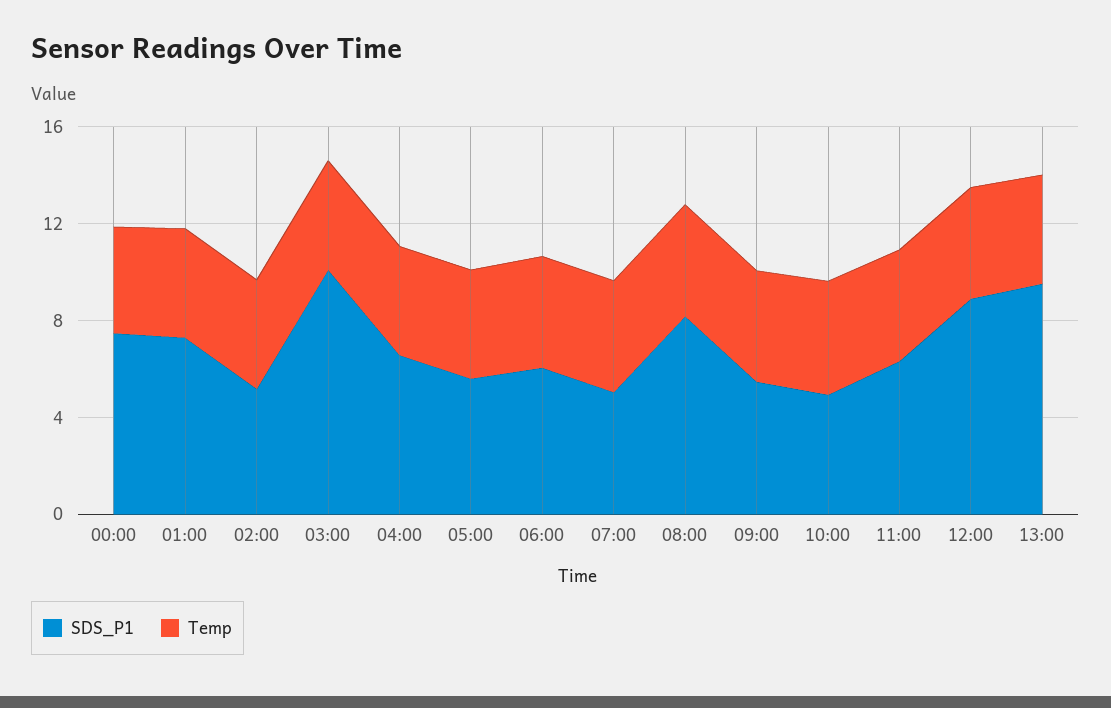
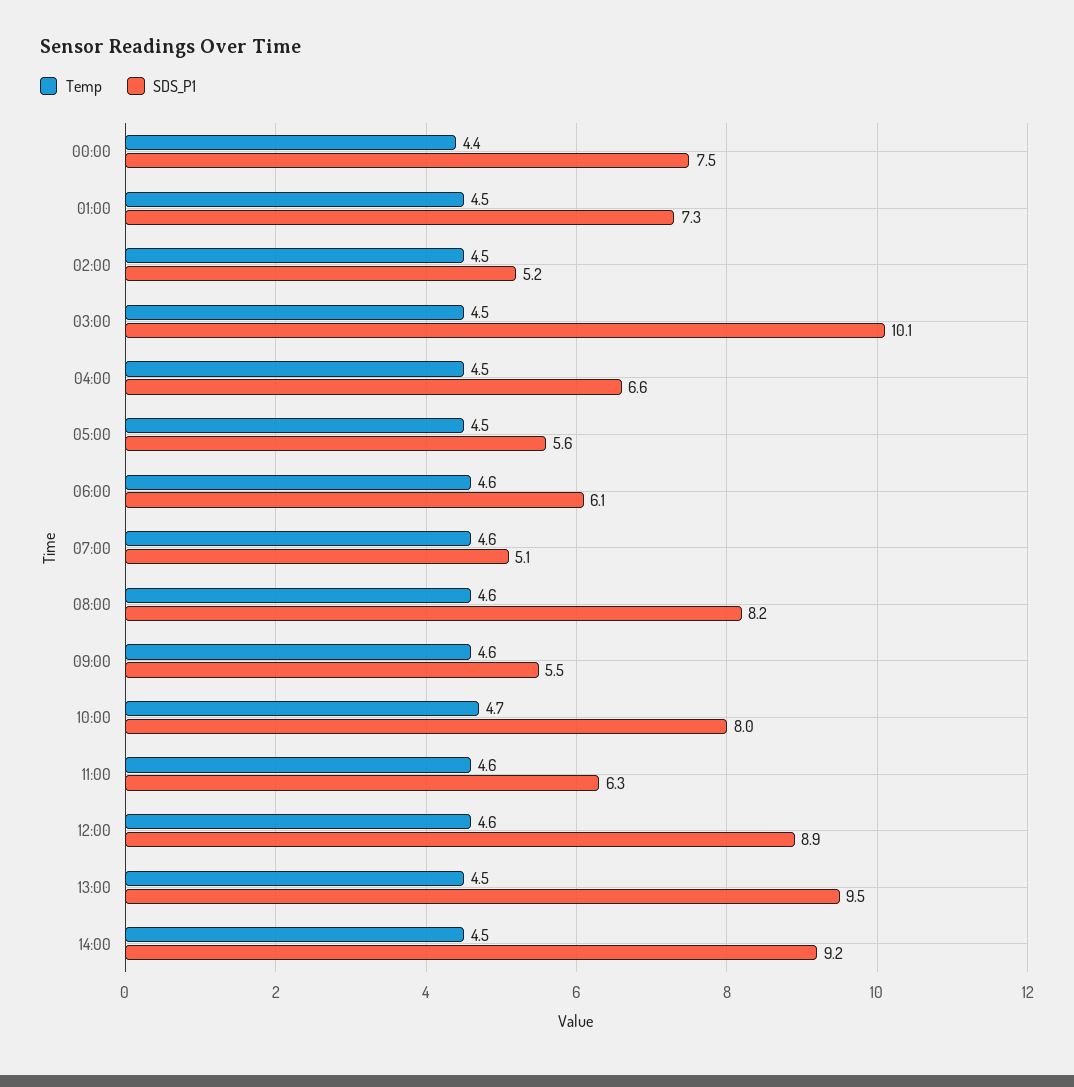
SDS_P1, 10:00: 5 -> 8
Temp, 14:00: none -> 4.5
SDS_P1, 14:00: none -> 9.2

